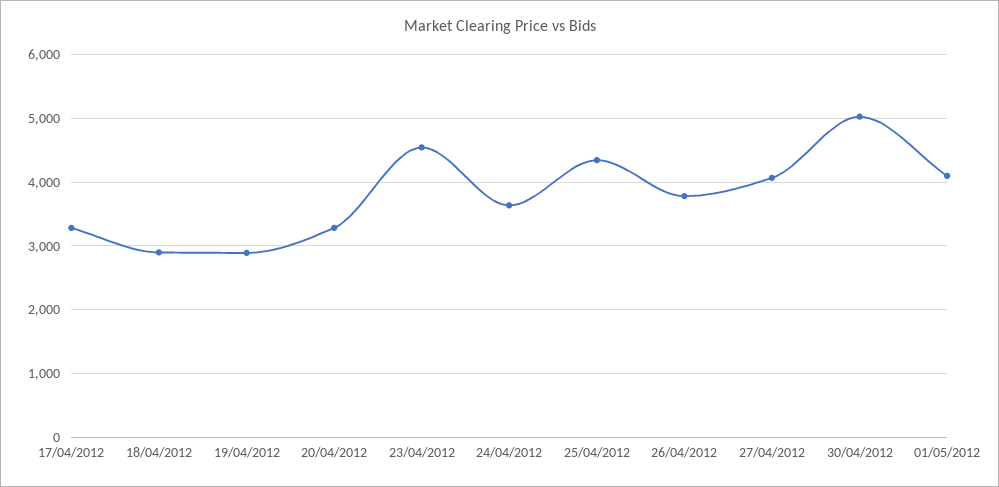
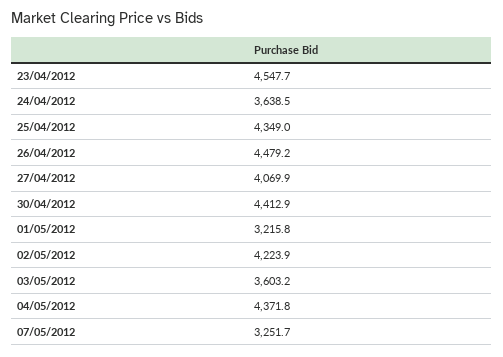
17/04/2012: 3300 -> none
18/04/2012: 2900 -> none
19/04/2012: 2900 -> none
20/04/2012: 3300 -> none
26/04/2012: 3800 -> 4479.2
30/04/2012: 5000 -> 4412.9
01/05/2012: 4100 -> 3215.8
02/05/2012: none -> 4223.9
03/05/2012: none -> 3603.2
04/05/2012: none -> 4371.8
07/05/2012: none -> 3251.7

